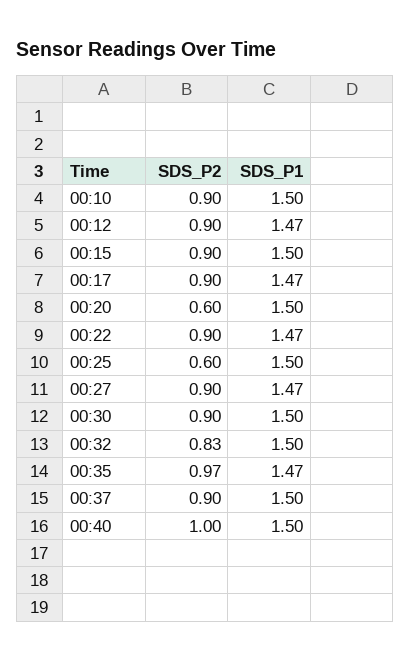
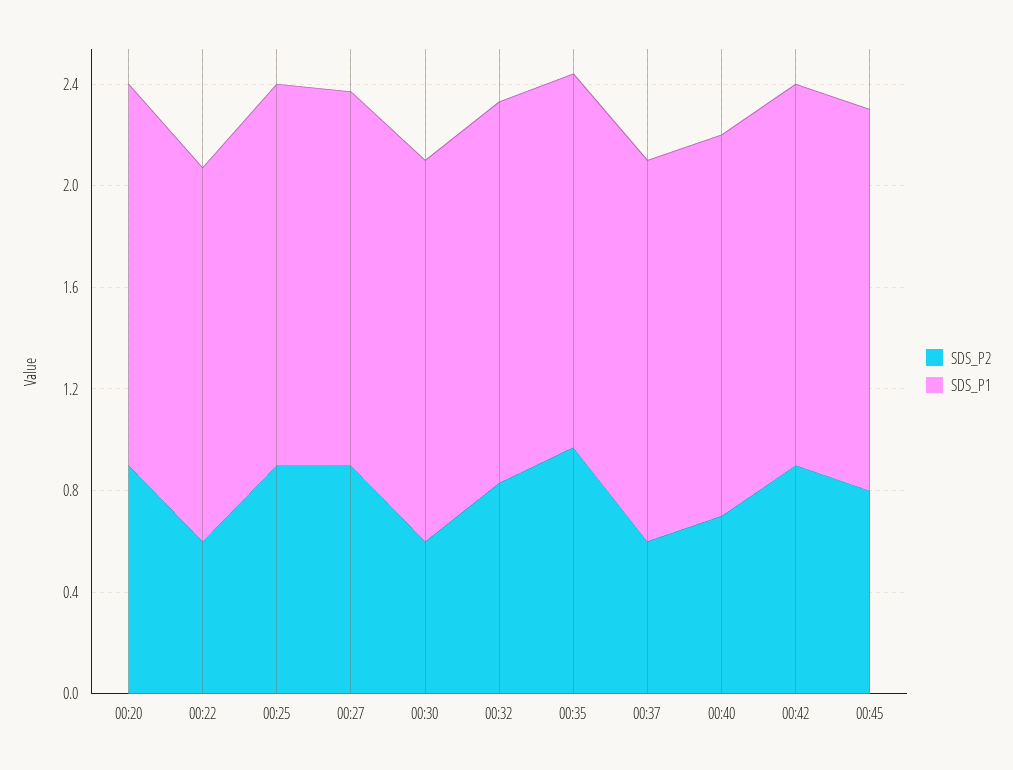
SDS_P2, 00:10: 0.9 -> none
SDS_P1, 00:10: 1.5 -> none
SDS_P2, 00:12: 0.9 -> none
SDS_P1, 00:12: 1.47 -> none
SDS_P2, 00:15: 0.9 -> none
SDS_P1, 00:15: 1.5 -> none
SDS_P2, 00:17: 0.9 -> none
SDS_P1, 00:17: 1.47 -> none
SDS_P2, 00:20: 0.6 -> 0.9
SDS_P2, 00:22: 0.9 -> 0.6
SDS_P2, 00:25: 0.6 -> 0.9
SDS_P2, 00:30: 0.9 -> 0.6
SDS_P2, 00:37: 0.9 -> 0.6
SDS_P2, 00:40: 1 -> 0.7
SDS_P2, 00:42: none -> 0.9
SDS_P1, 00:42: none -> 1.5
SDS_P2, 00:45: none -> 0.8
SDS_P1, 00:45: none -> 1.5

